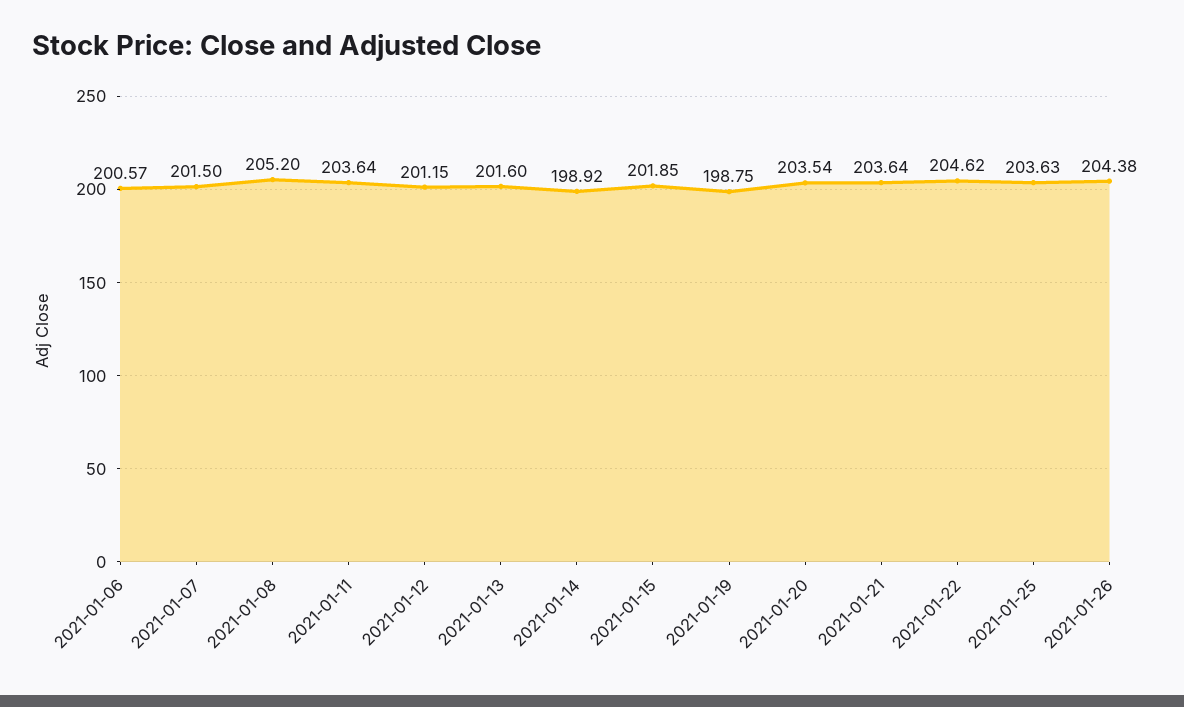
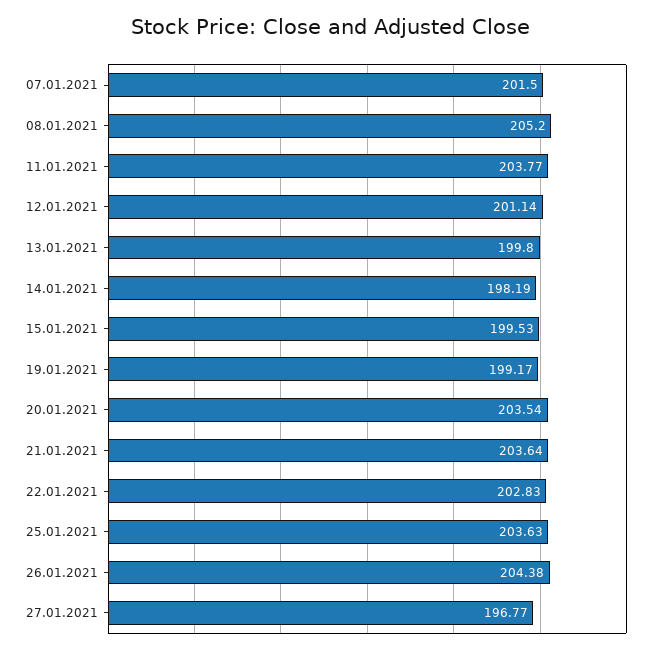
2021-01-06: 200.57 -> none
2021-01-11: 203.64 -> 203.77
2021-01-12: 201.15 -> 201.14
2021-01-13: 201.6 -> 199.8
2021-01-14: 198.92 -> 198.19
2021-01-15: 201.85 -> 199.53
2021-01-19: 198.75 -> 199.17
2021-01-22: 204.62 -> 202.83
27.01.2021: none -> 196.77

